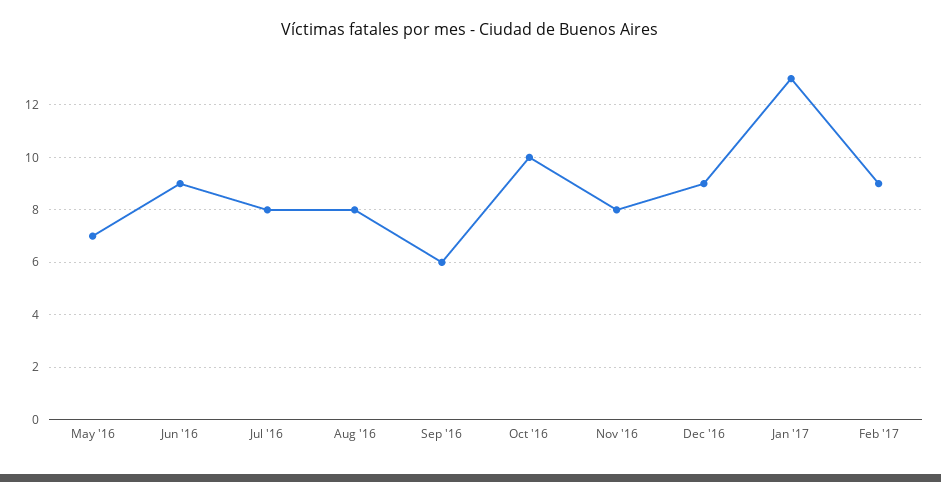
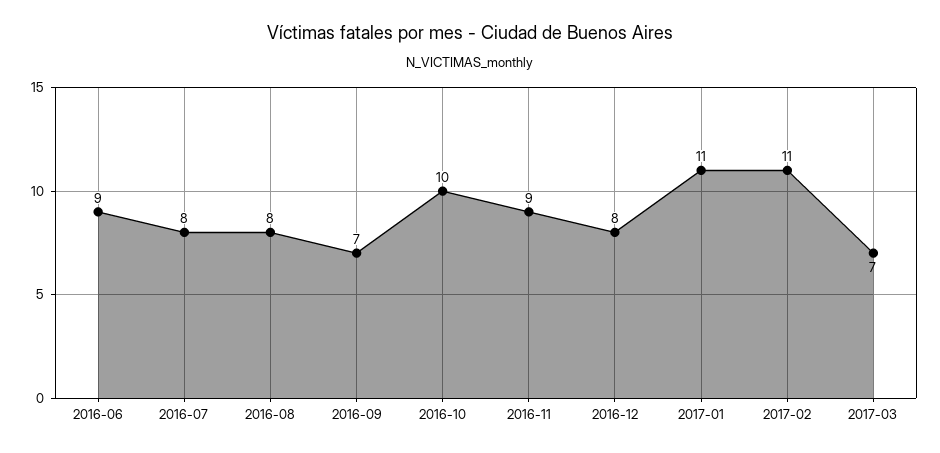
May '16: 7 -> none
Sep '16: 6 -> 7
Nov '16: 8 -> 9
Dec '16: 9 -> 8
Jan '17: 13 -> 11
Feb '17: 9 -> 11
2017-03: none -> 7

